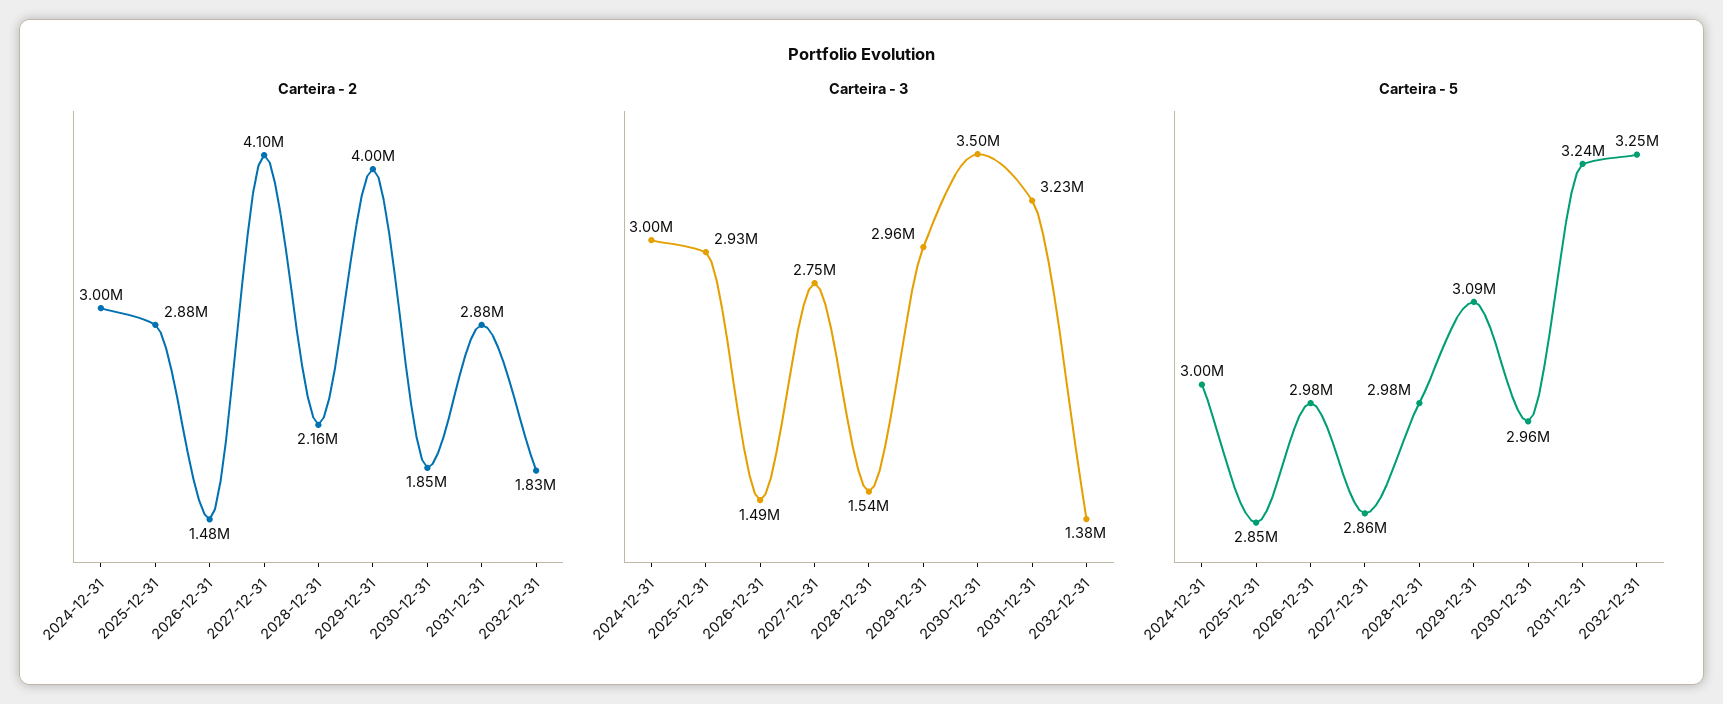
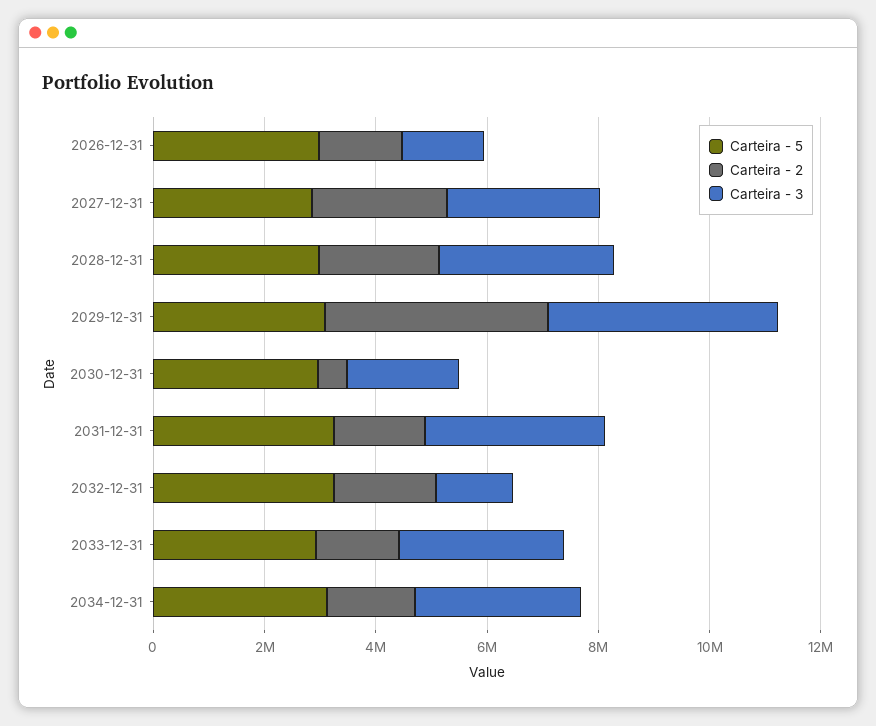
Carteira - 2, 2024-12-31: 3000000 -> none
Carteira - 2, 2025-12-31: 2880000 -> none
Carteira - 2, 2027-12-31: 4100000 -> 2500000
Carteira - 2, 2030-12-31: 1850000 -> 500000
Carteira - 2, 2031-12-31: 2880000 -> 1500000
Carteira - 3, 2024-12-31: 3000000 -> none
Carteira - 3, 2025-12-31: 2930000 -> none
Carteira - 3, 2028-12-31: 1540000 -> 3000000
Carteira - 3, 2029-12-31: 2960000 -> 4000000
Carteira - 3, 2030-12-31: 3500000 -> 2000000
Carteira - 5, 2024-12-31: 3000000 -> none
Carteira - 5, 2025-12-31: 2850000 -> none
Carteira - 5, 2033-12-31: none -> 3000000
Carteira - 2, 2033-12-31: none -> 1500000
Carteira - 3, 2033-12-31: none -> 3000000
Carteira - 5, 2034-12-31: none -> 3000000
Carteira - 2, 2034-12-31: none -> 1500000
Carteira - 3, 2034-12-31: none -> 3000000

